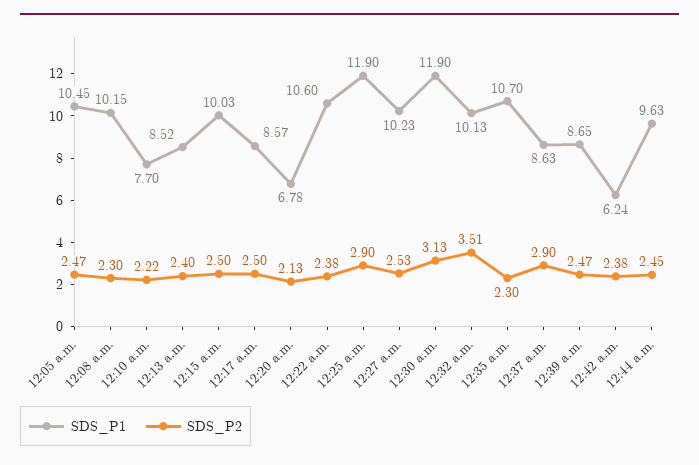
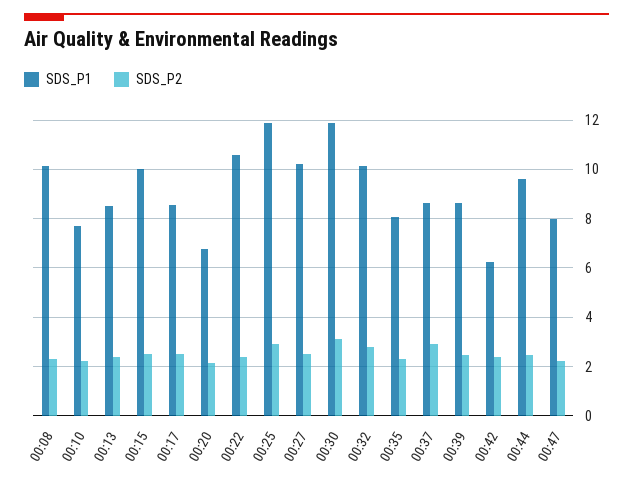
SDS_P1, 12:05 a.m.: 10.45 -> none
SDS_P2, 12:05 a.m.: 2.47 -> none
SDS_P2, 12:32 a.m.: 3.51 -> 2.75
SDS_P1, 12:35 a.m.: 10.7 -> 8
SDS_P1, 00:47: none -> 8
SDS_P2, 00:47: none -> 2.25

